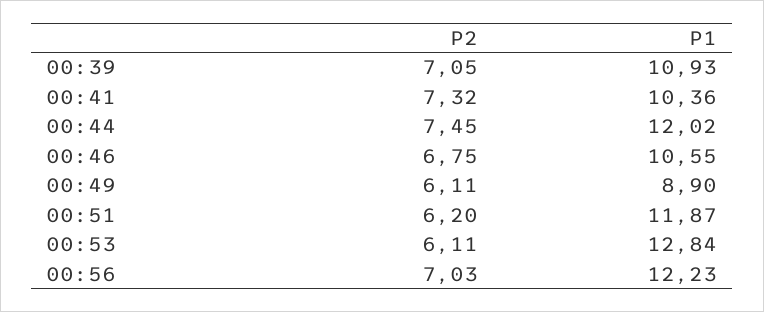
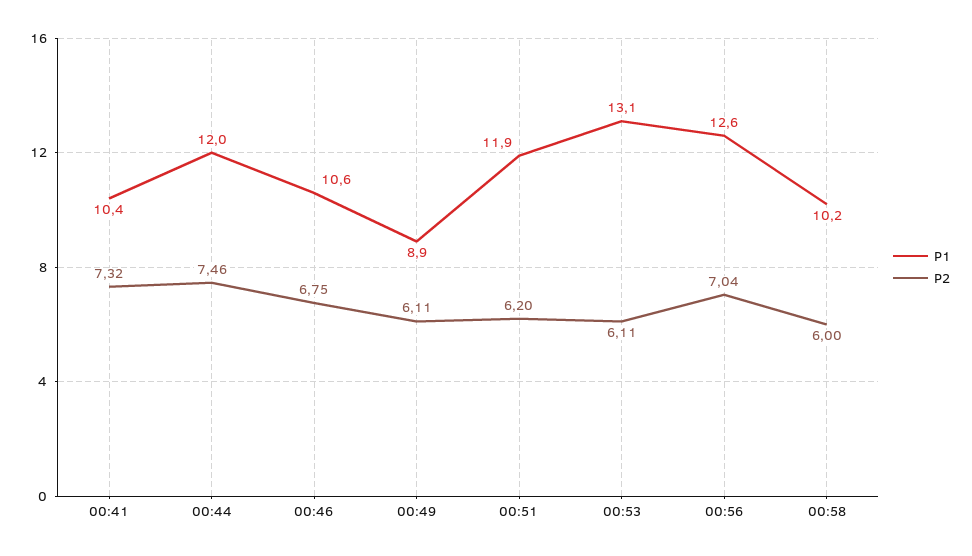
P2, 00:39: 7.05 -> none
P1, 00:39: 10.93 -> none
P2, 00:44: 7.45 -> 7.46
P1, 00:53: 12.84 -> 13.1
P2, 00:56: 7.03 -> 7.04
P1, 00:56: 12.23 -> 12.6
P1, 00:58: none -> 10.2
P2, 00:58: none -> 6

